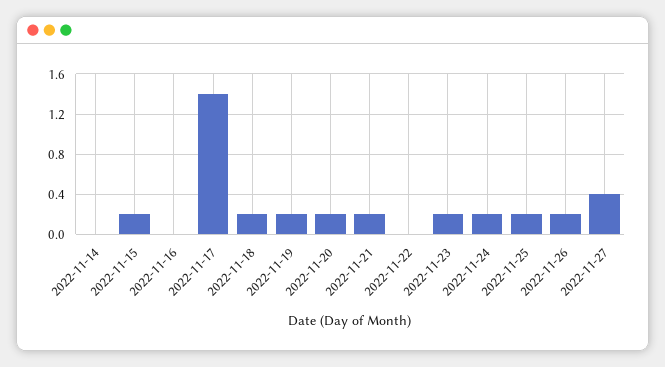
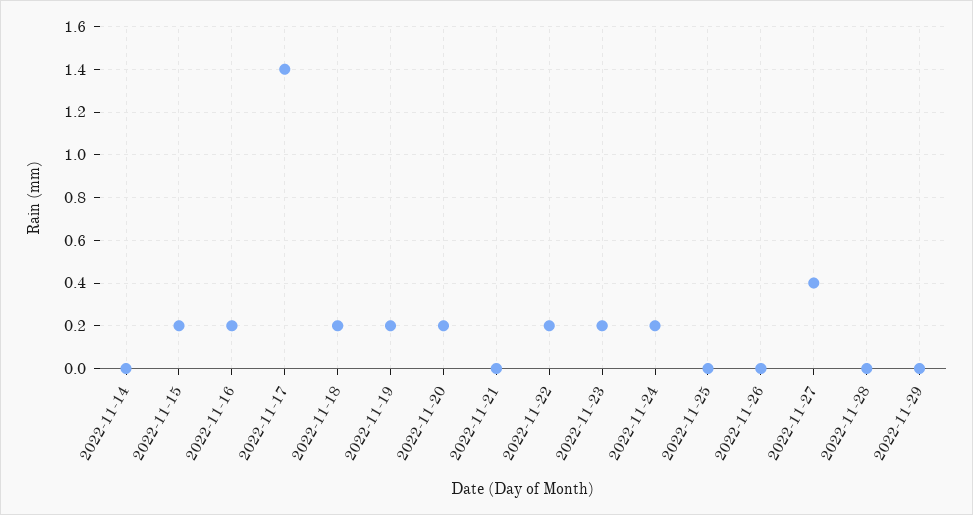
2022-11-16: 0 -> 0.2
2022-11-21: 0.2 -> 0
2022-11-22: 0 -> 0.2
2022-11-25: 0.2 -> 0
2022-11-26: 0.2 -> 0
2022-11-28: none -> 0
2022-11-29: none -> 0

